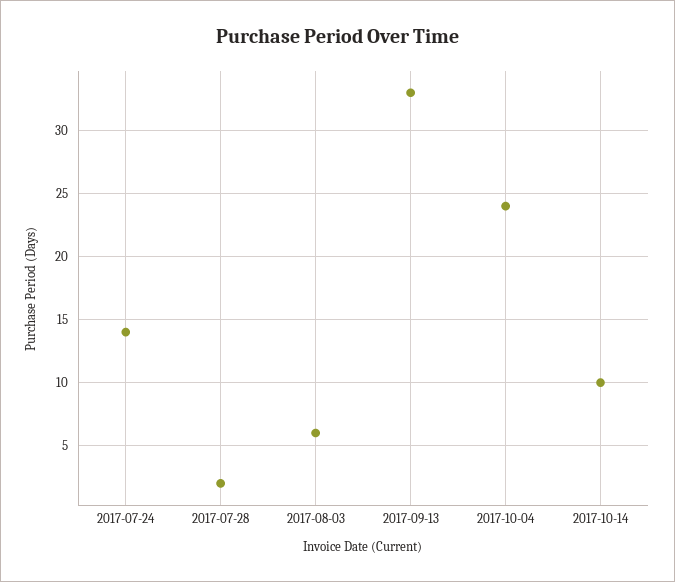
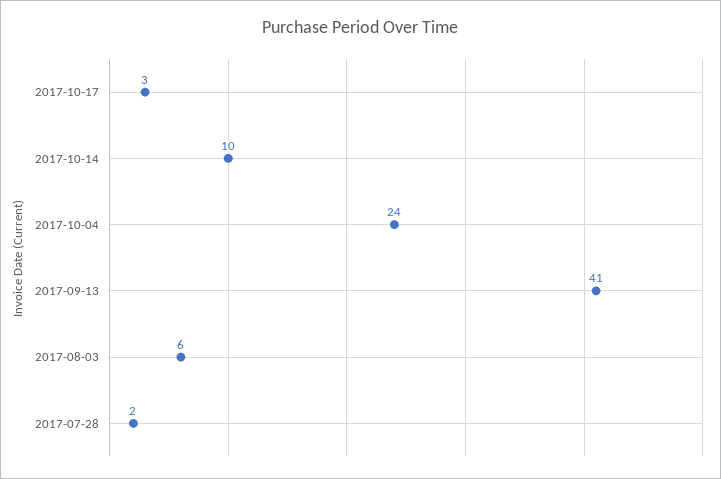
2017-07-24: 14 -> none
2017-09-13: 33 -> 41
2017-10-17: none -> 3

